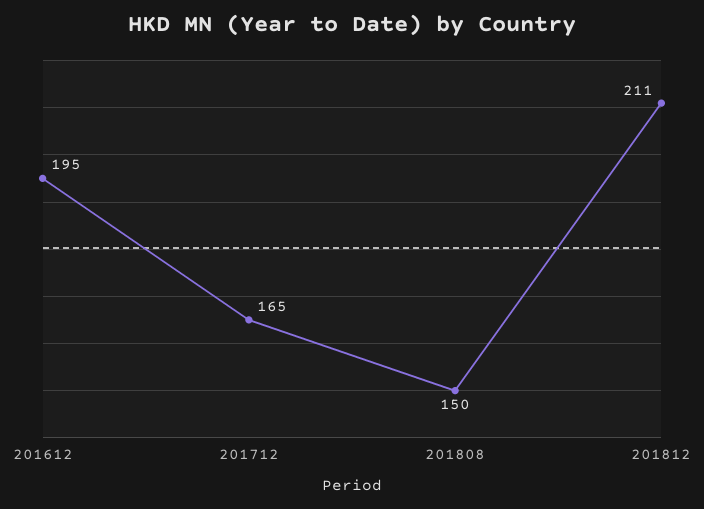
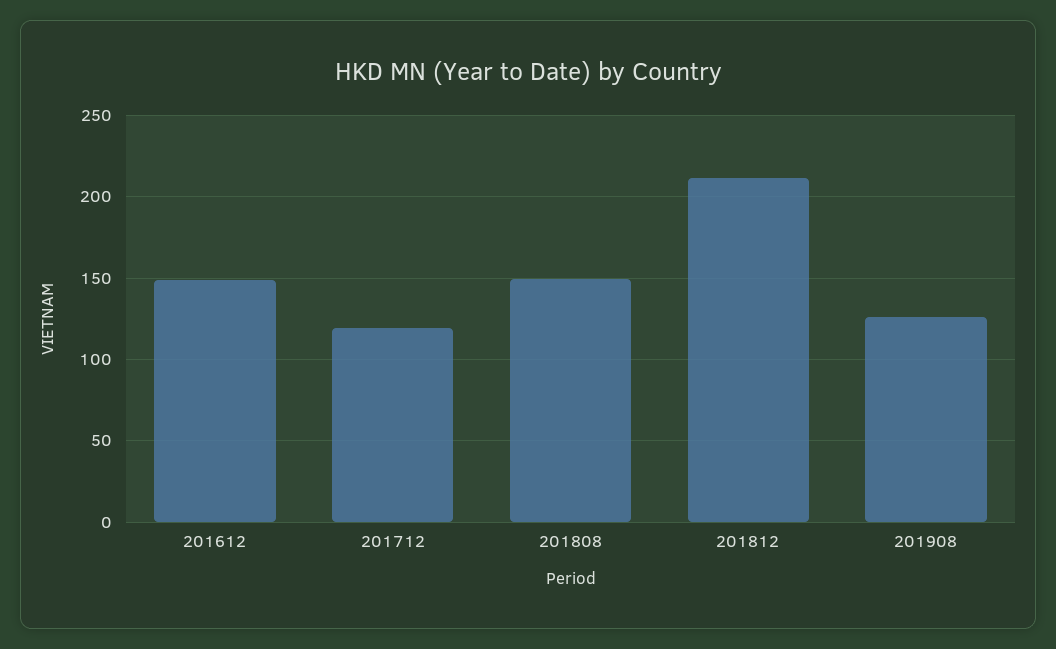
201612: 195 -> 150
201712: 165 -> 120
201908: none -> 125

